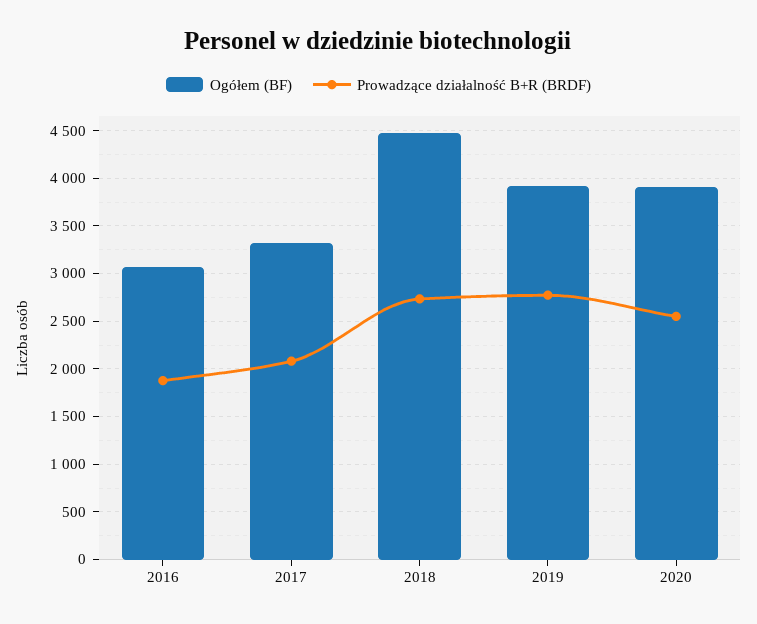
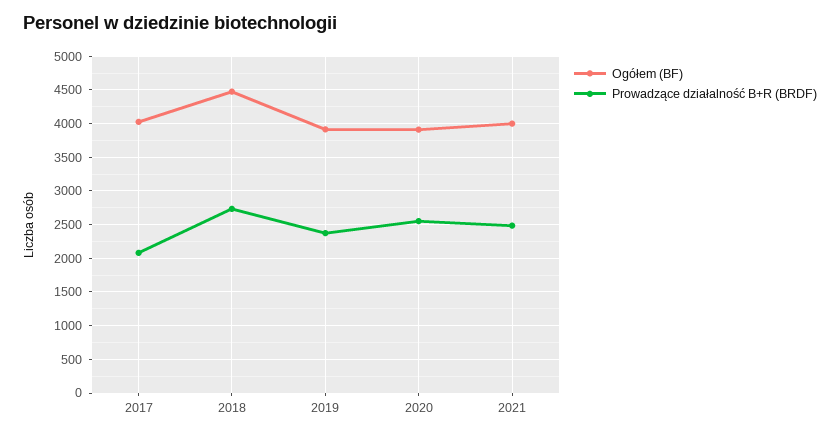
Ogółem (BF), 2016: 3100 -> none
Prowadzące działalność B+R (BRDF), 2016: 1900 -> none
Ogółem (BF), 2017: 3300 -> 4000
Prowadzące działalność B+R (BRDF), 2019: 2800 -> 2400
Ogółem (BF), 2021: none -> 4000
Prowadzące działalność B+R (BRDF), 2021: none -> 2500

